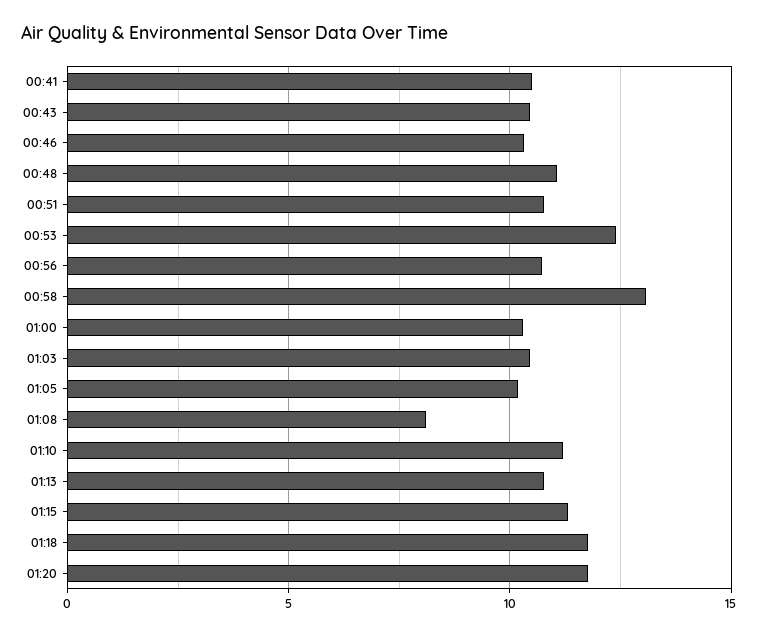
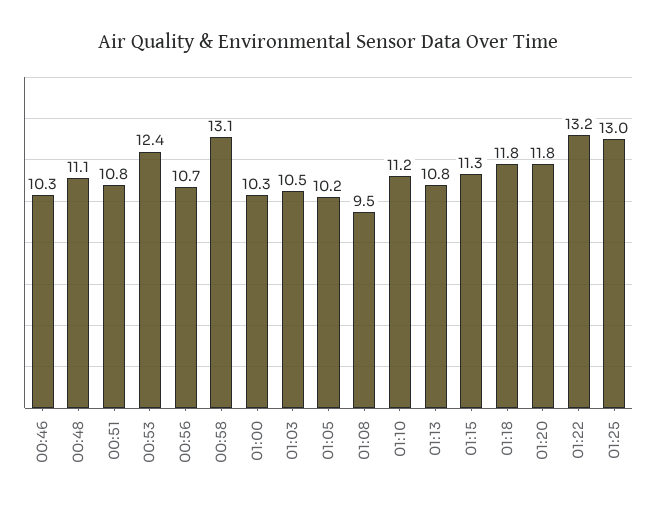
00:41: 10.5 -> none
00:43: 10.5 -> none
01:08: 8 -> 9.5
01:22: none -> 13.2
01:25: none -> 13

